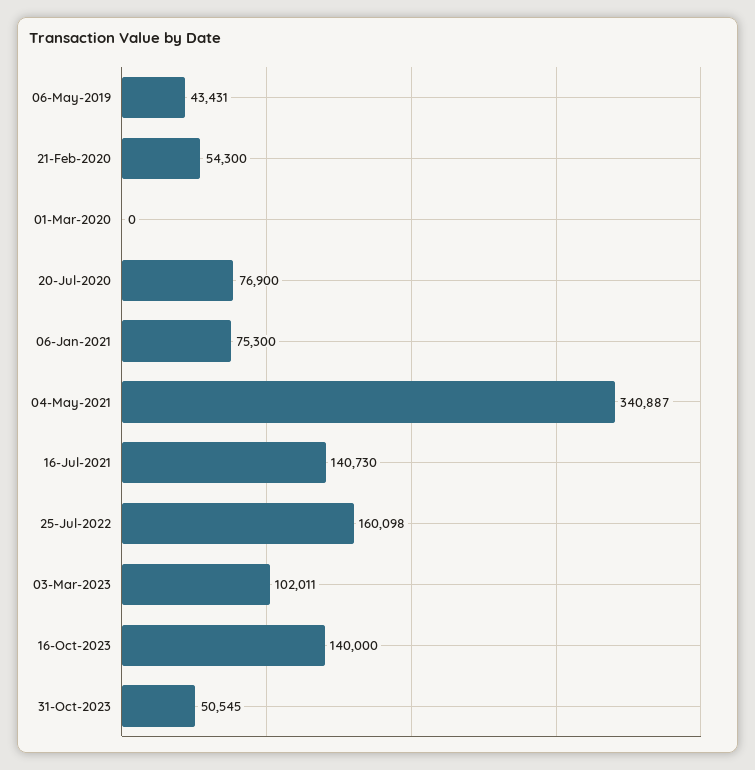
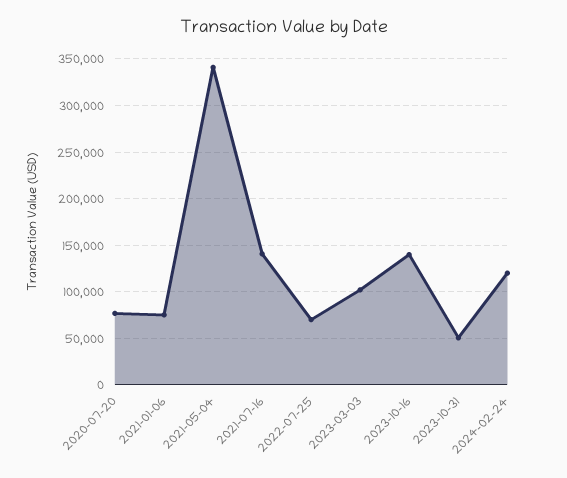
06-May-2019: 43431 -> none
21-Feb-2020: 54300 -> none
01-Mar-2020: 0 -> none
25-Jul-2022: 160098 -> 70000
2024-02-24: none -> 120000

